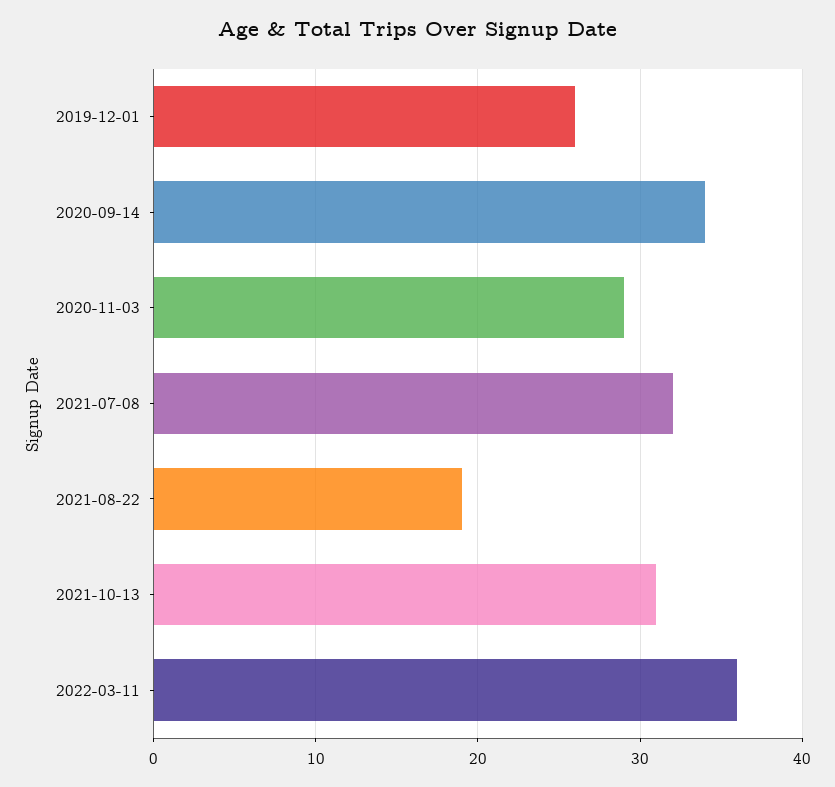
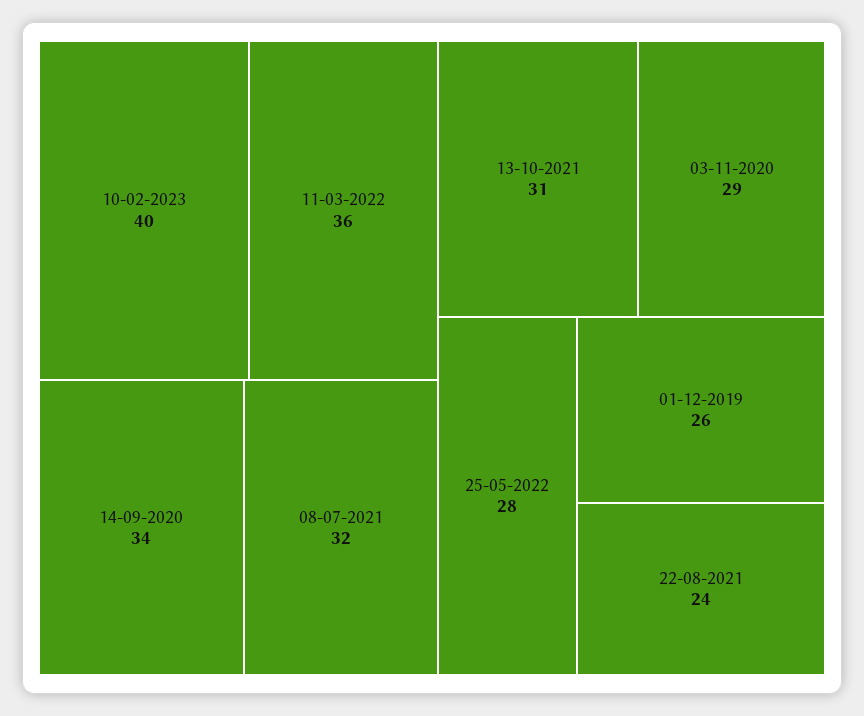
2021-08-22: 19 -> 24
10-02-2023: none -> 40
25-05-2022: none -> 28

